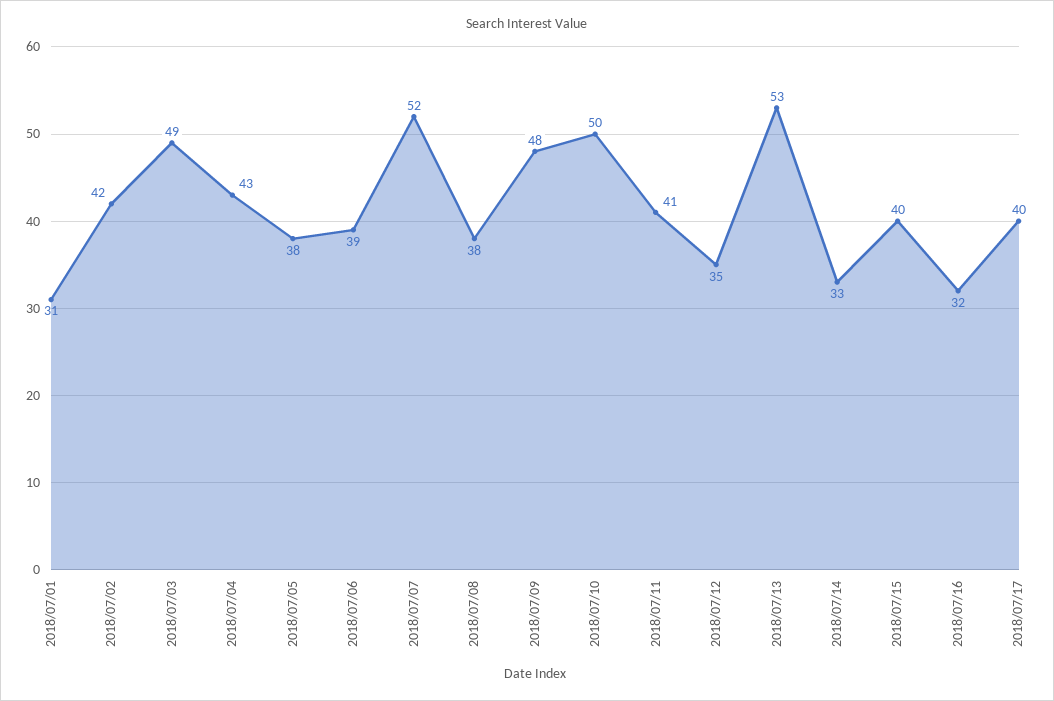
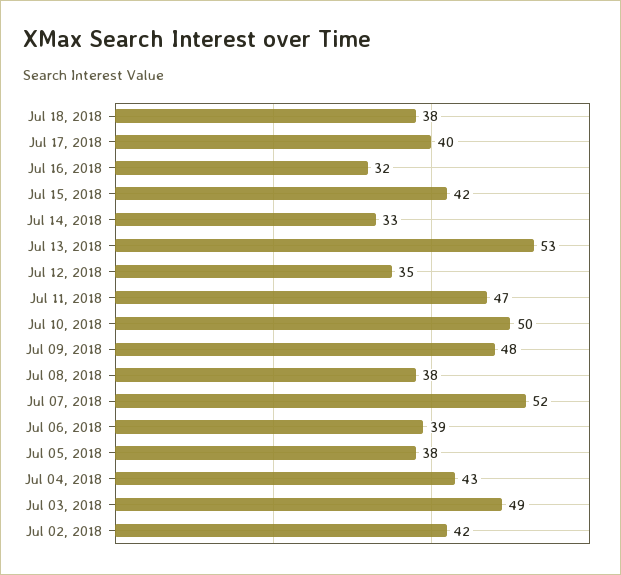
2018/07/01: 31 -> none
2018/07/11: 41 -> 47
2018/07/15: 40 -> 42
Jul 18, 2018: none -> 38

